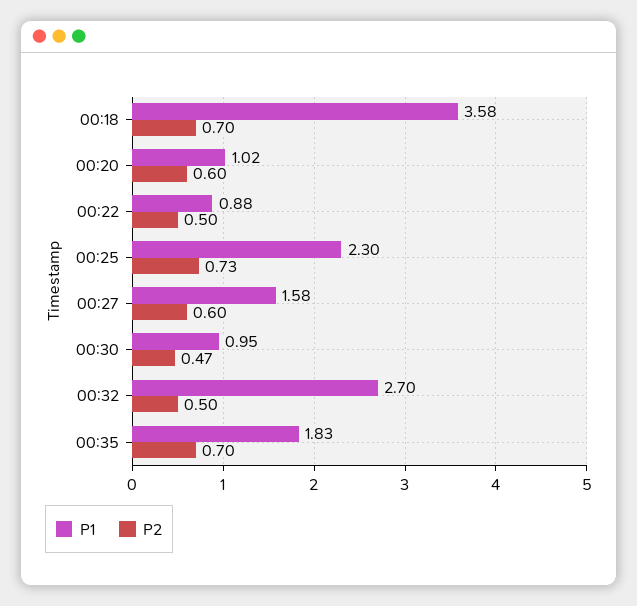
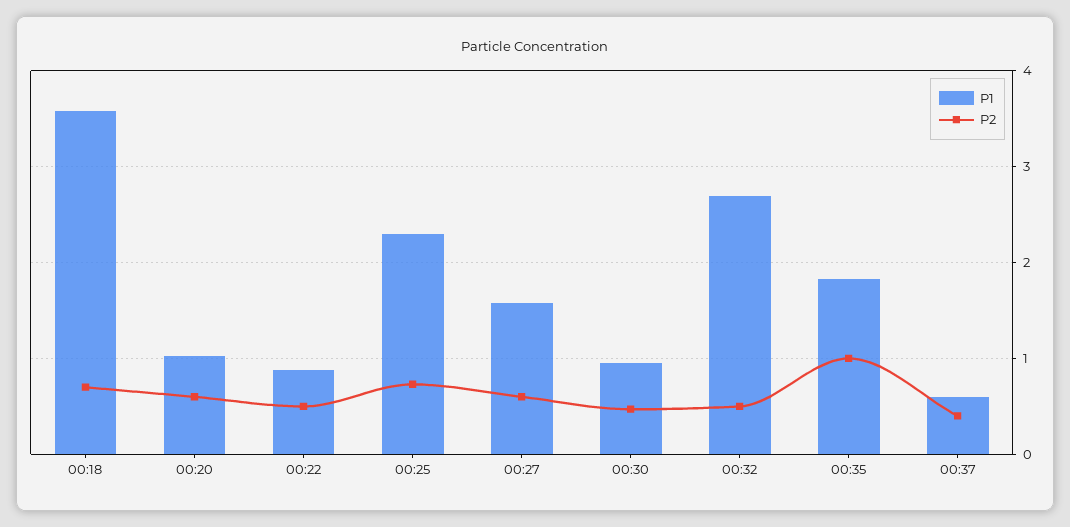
P2, 00:35: 0.7 -> 1
P1, 00:37: none -> 0.6
P2, 00:37: none -> 0.4

